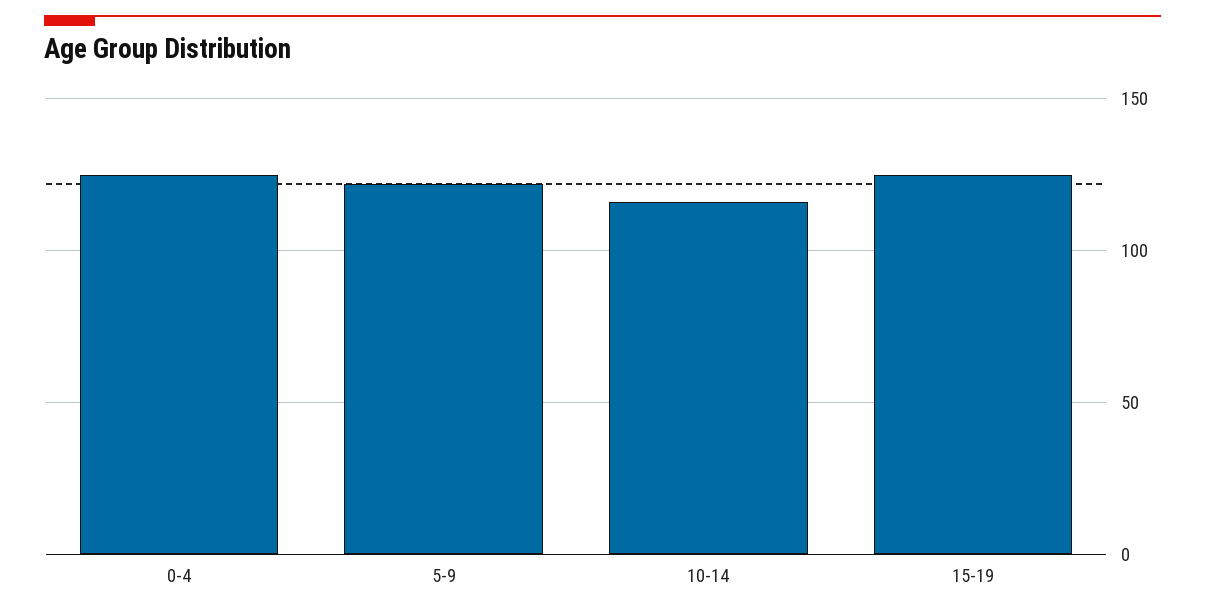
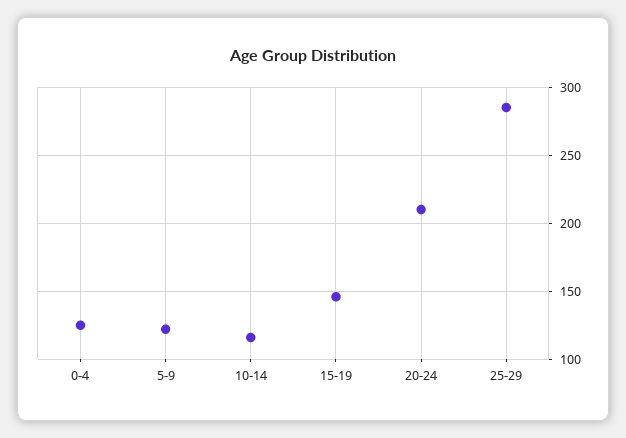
15-19: 125 -> 145
20-24: none -> 210
25-29: none -> 285

